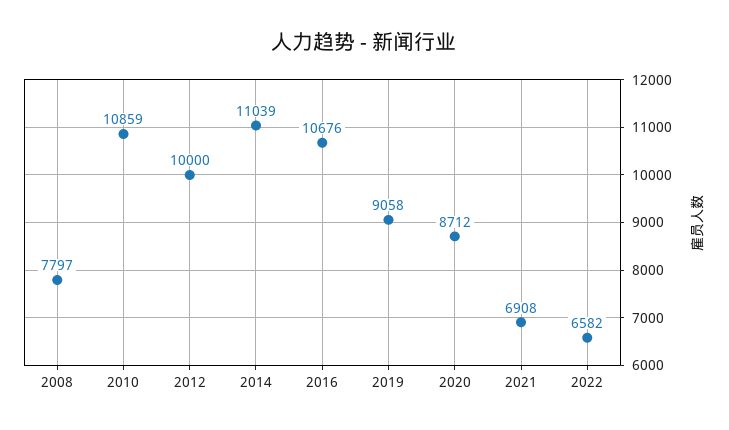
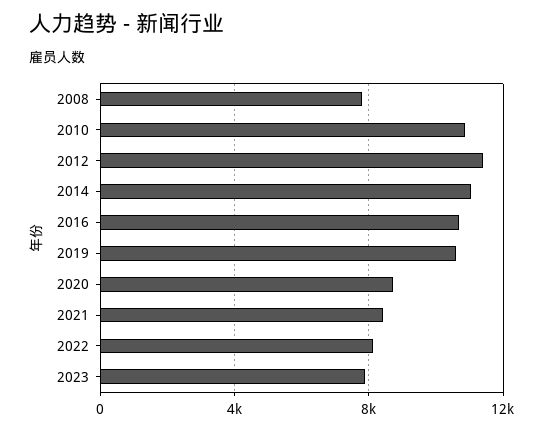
2012: 10000 -> 11500
2019: 9058 -> 10500
2021: 6908 -> 8500
2022: 6582 -> 8000
2023: none -> 8000

